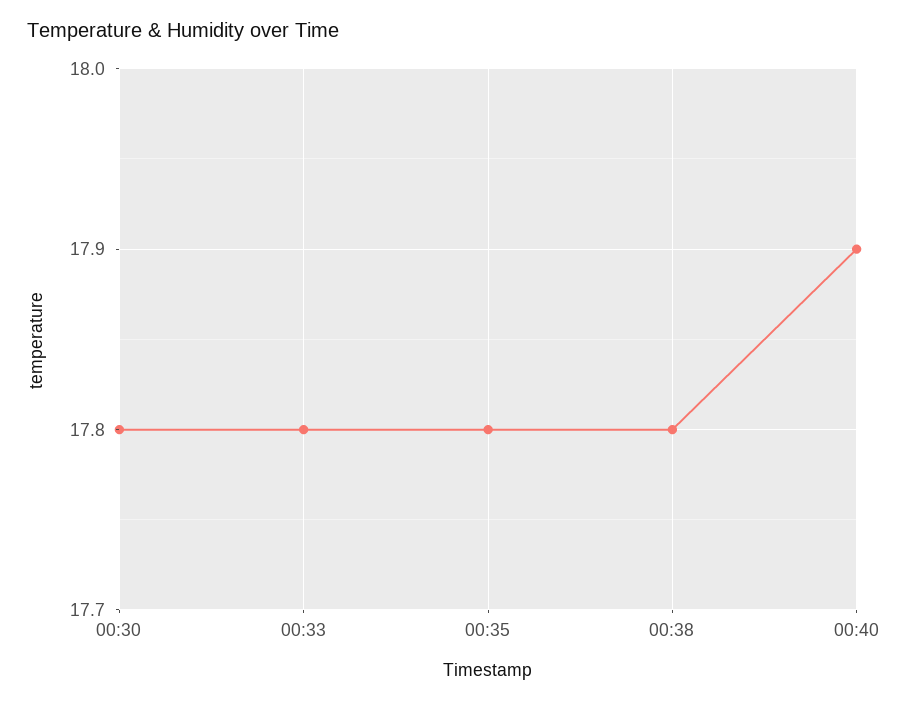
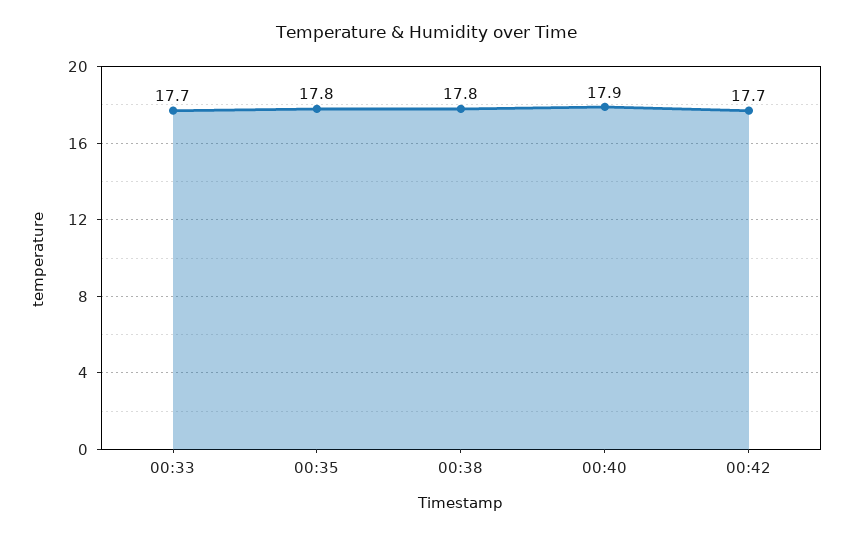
00:30: 17.8 -> none
00:33: 17.8 -> 17.7
00:42: none -> 17.7

